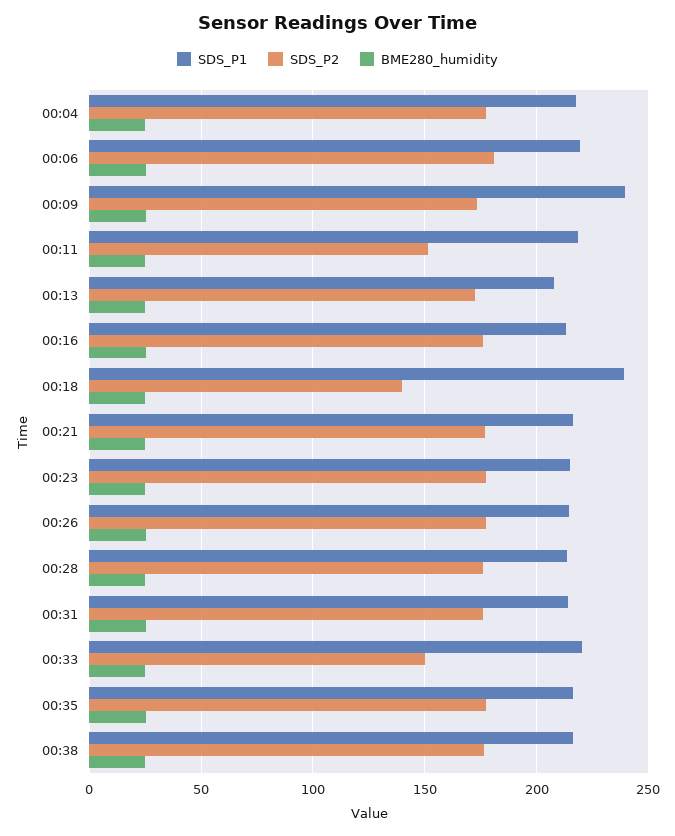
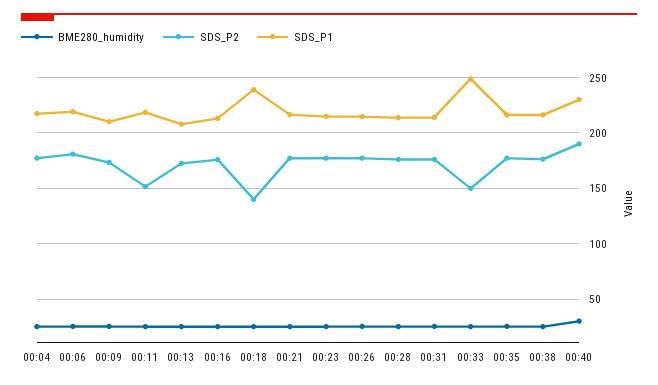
SDS_P1, 00:09: 240 -> 210
SDS_P1, 00:33: 220 -> 250
BME280_humidity, 00:40: none -> 30
SDS_P2, 00:40: none -> 190
SDS_P1, 00:40: none -> 230

